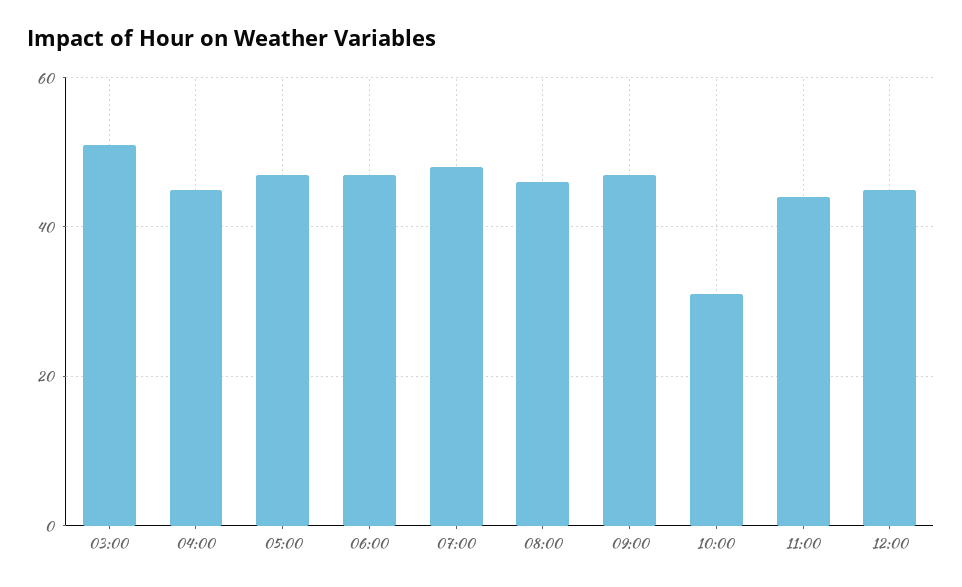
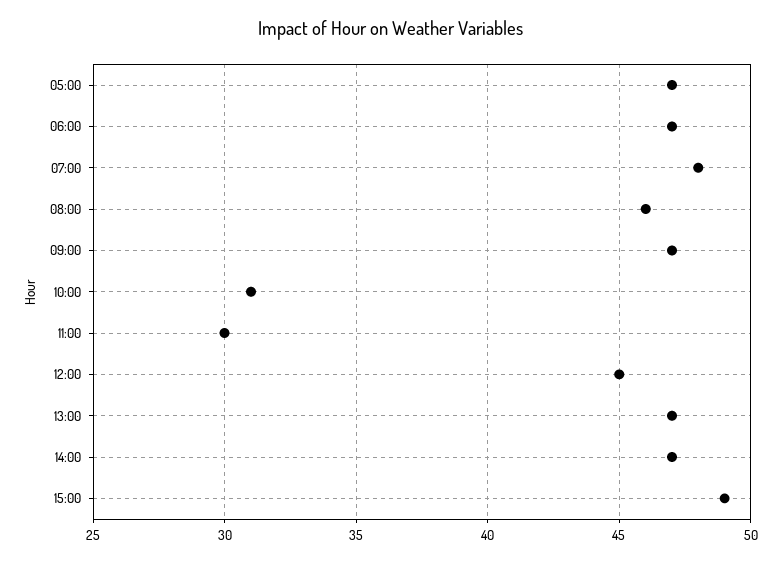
03:00: 50 -> none
04:00: 45 -> none
11:00: 45 -> 30
13:00: none -> 47
14:00: none -> 47
15:00: none -> 49

